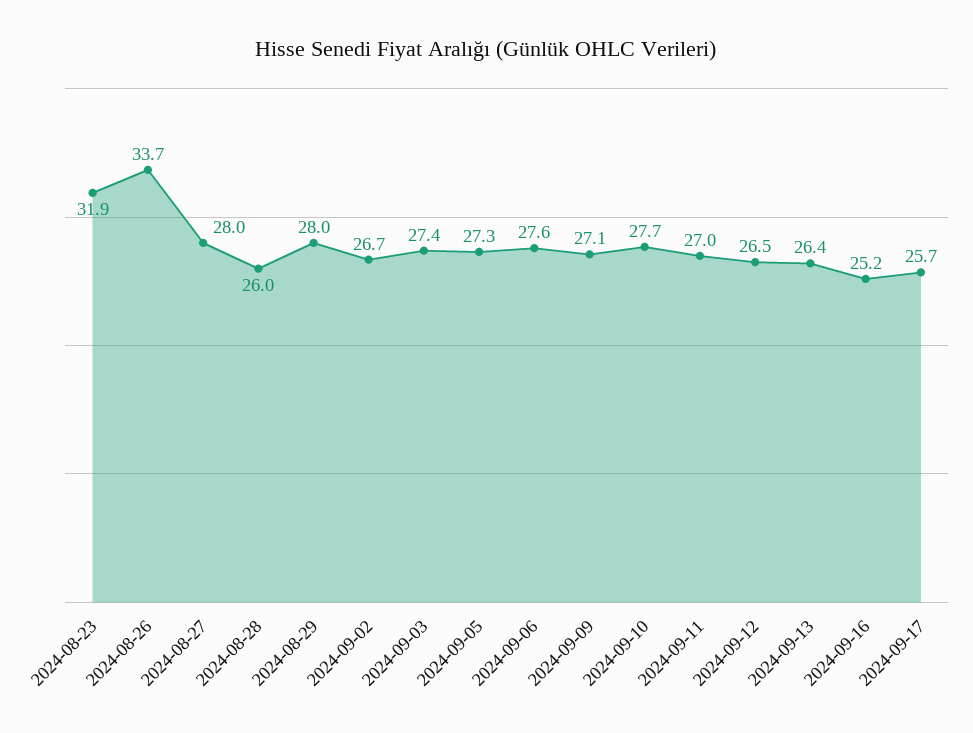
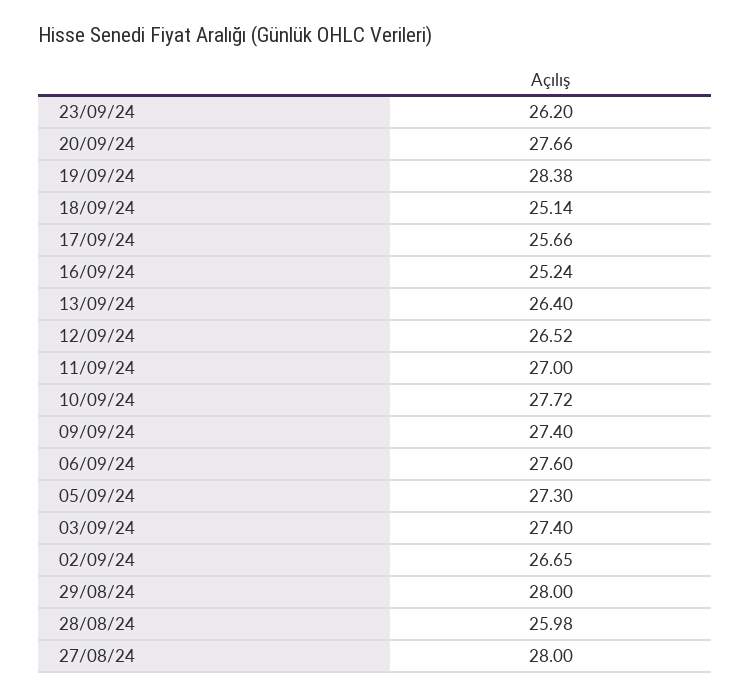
2024-08-23: 31.9 -> none
2024-08-26: 33.7 -> none
2024-09-09: 27.1 -> 27.4
23/09/24: none -> 26.2
20/09/24: none -> 27.66
19/09/24: none -> 28.38
18/09/24: none -> 25.14

